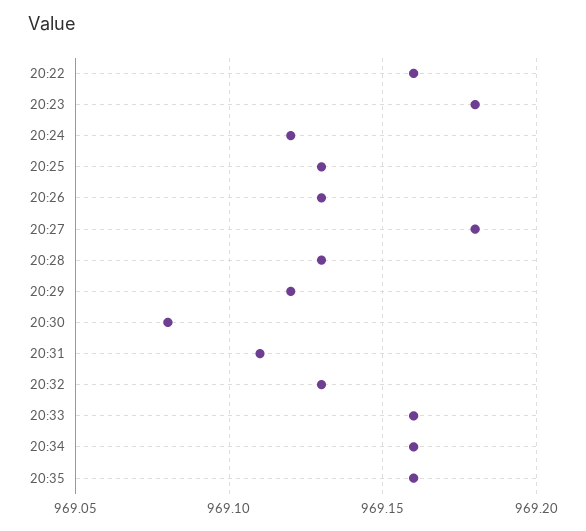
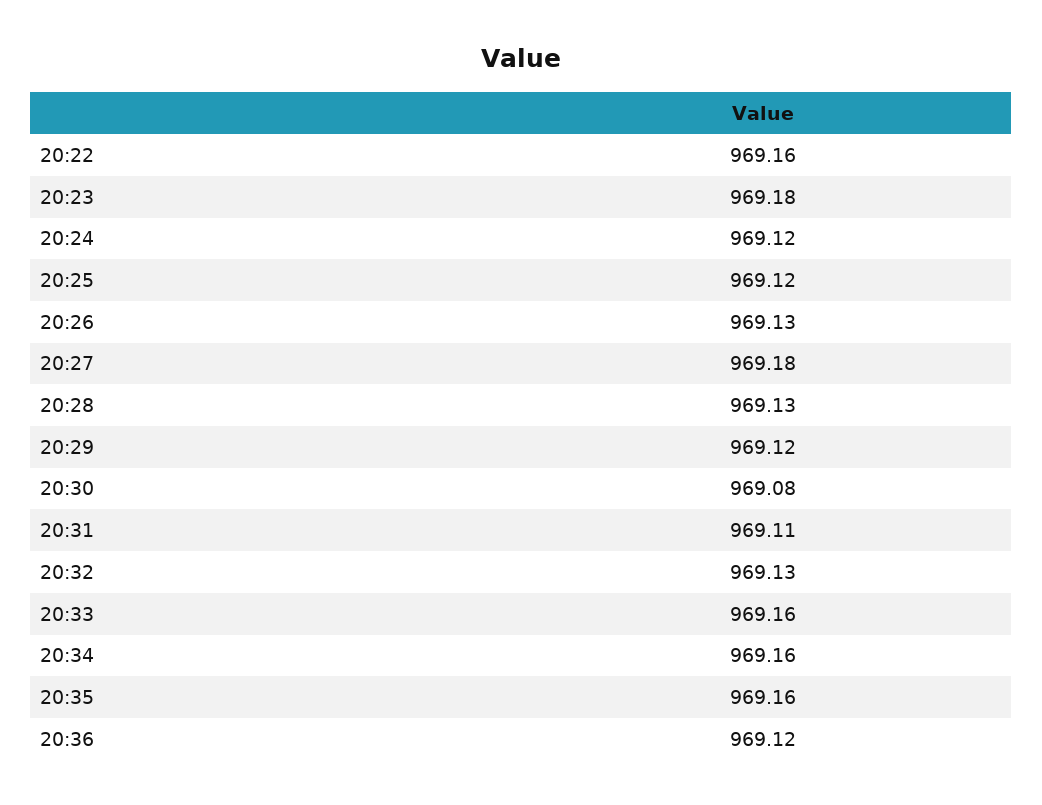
20:25: 969.13 -> 969.12
20:36: none -> 969.12

